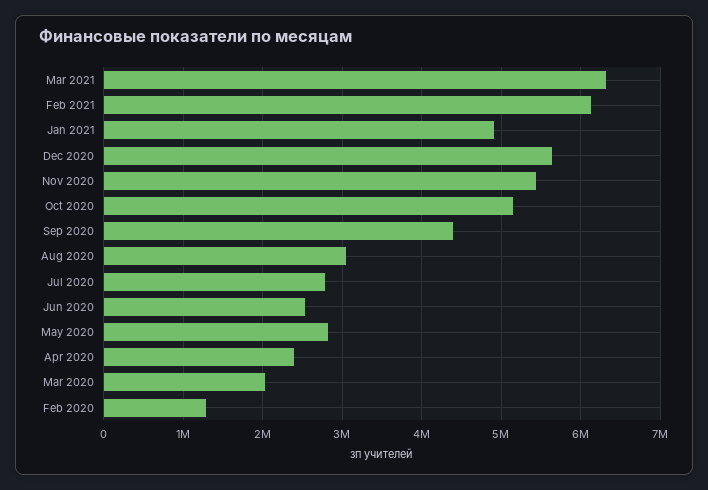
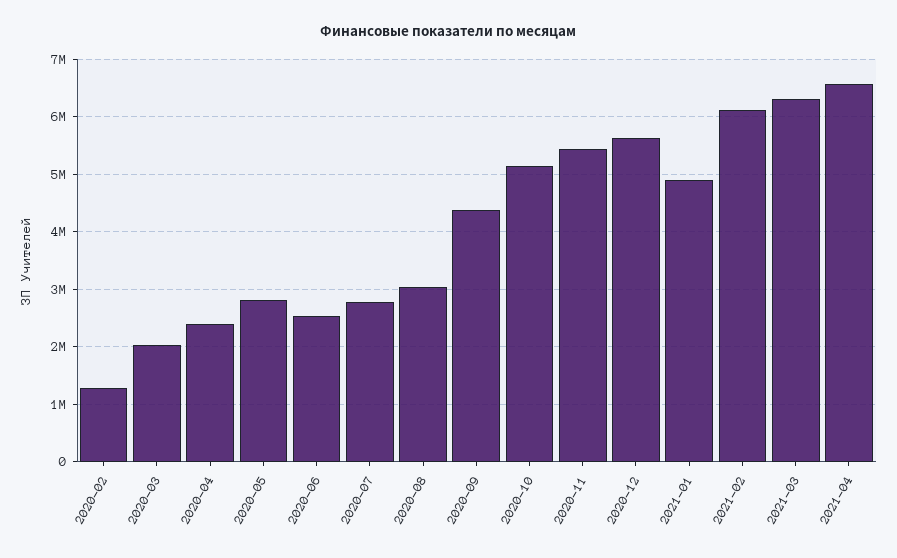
2021-04: none -> 6600000

